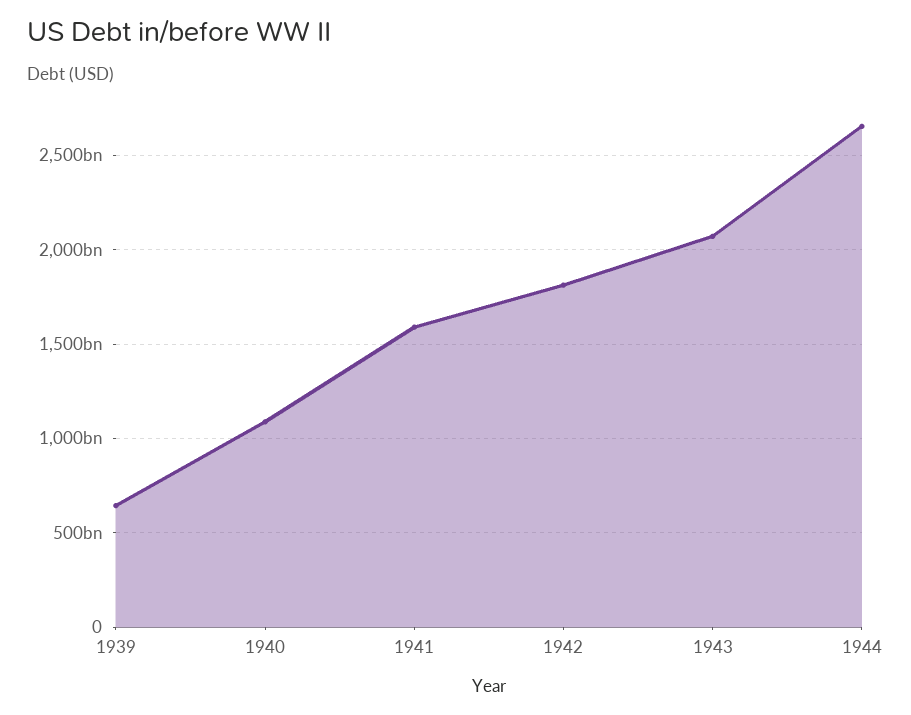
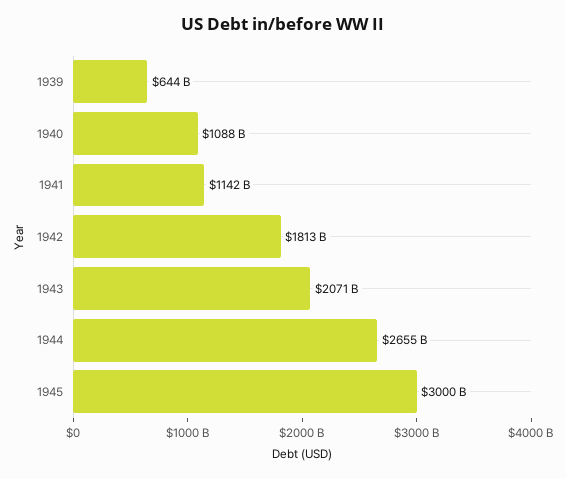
1941: 1600000000000 -> 1142000000000
1945: none -> 3000000000000

